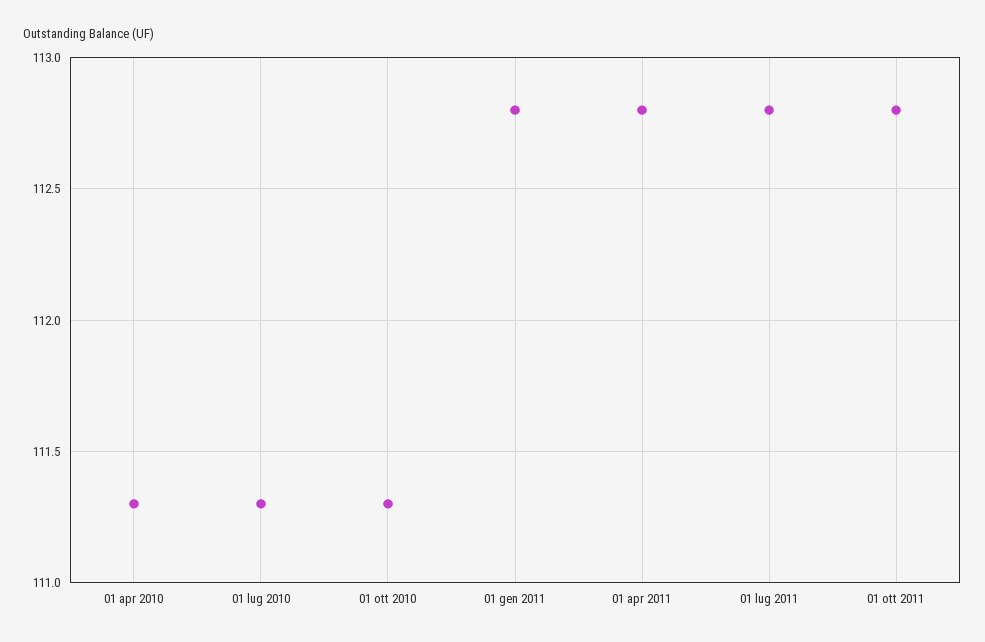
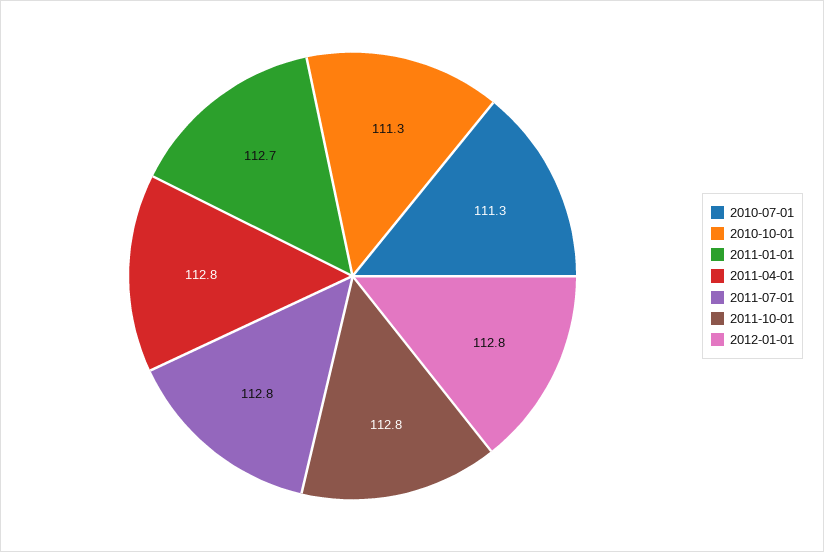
01 apr 2010: 111.3 -> none
01 gen 2011: 112.8 -> 112.7
2012-01-01: none -> 112.8

